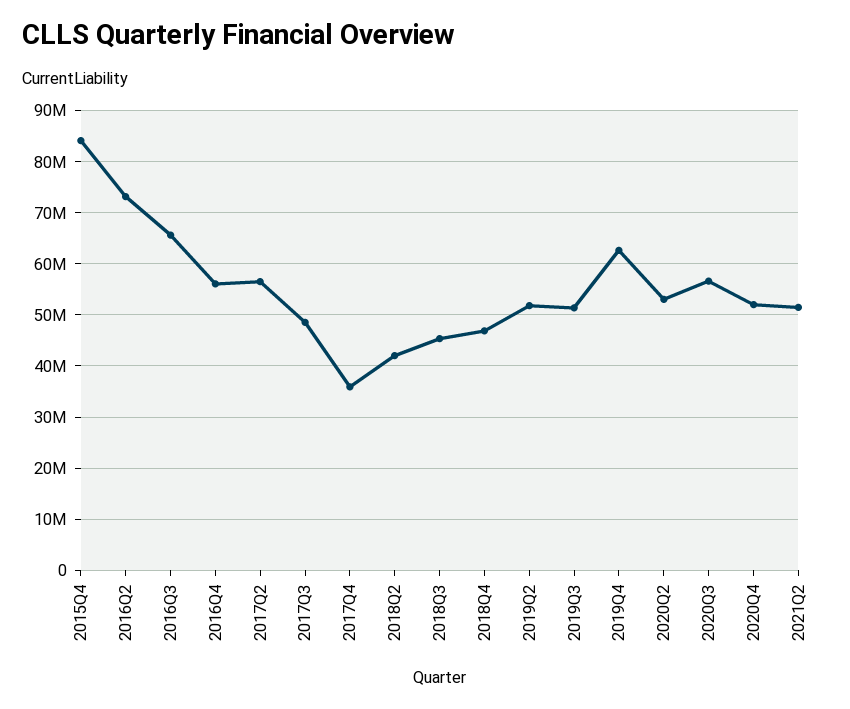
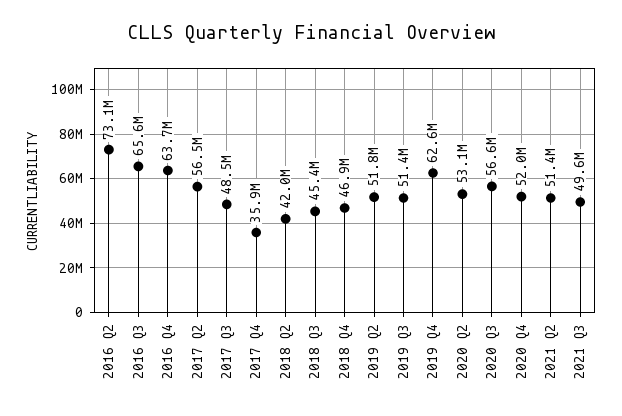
2015Q4: 84000000 -> none
2016Q4: 56000000 -> 63700000
2021 Q3: none -> 49600000

